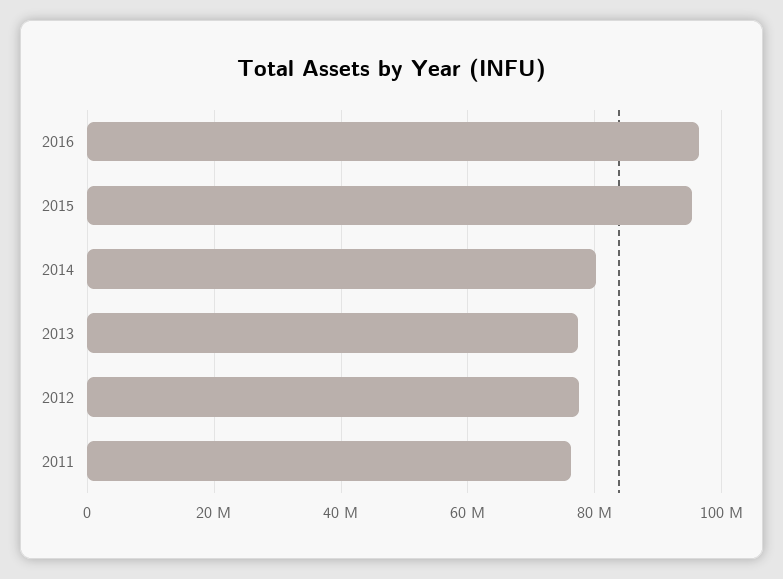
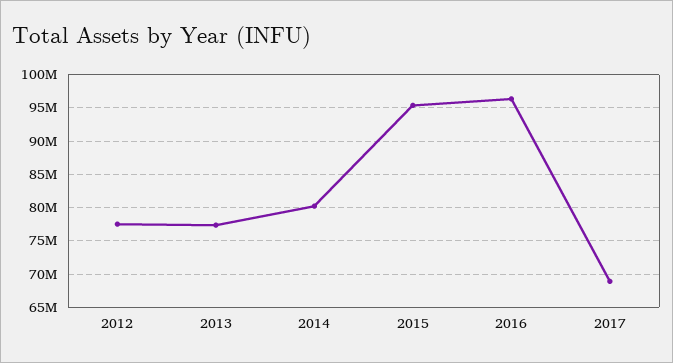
2011: 76000000 -> none
2017: none -> 69000000

